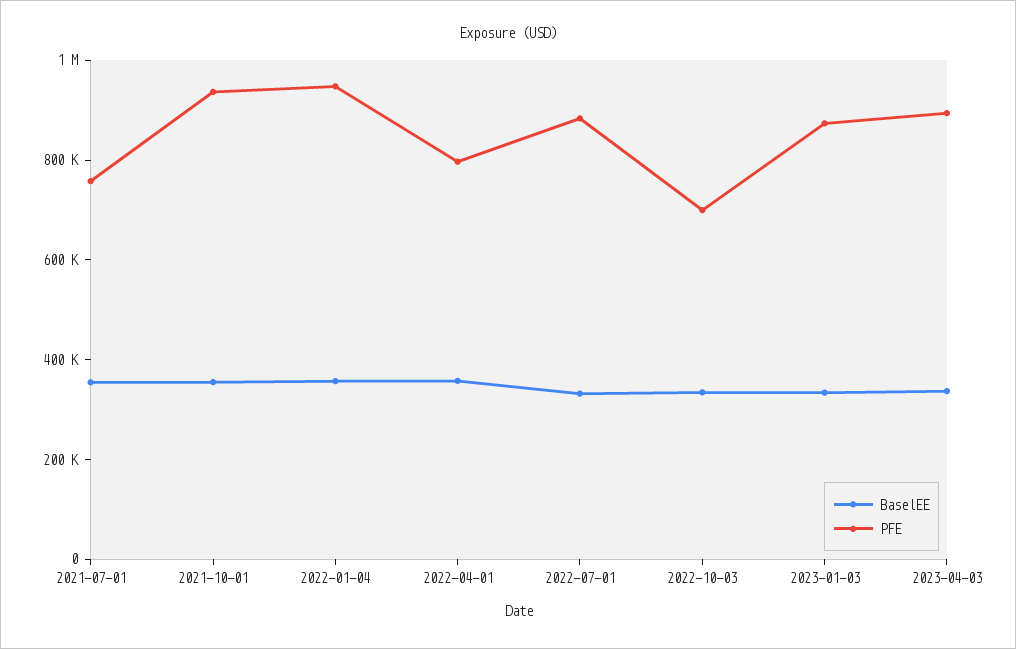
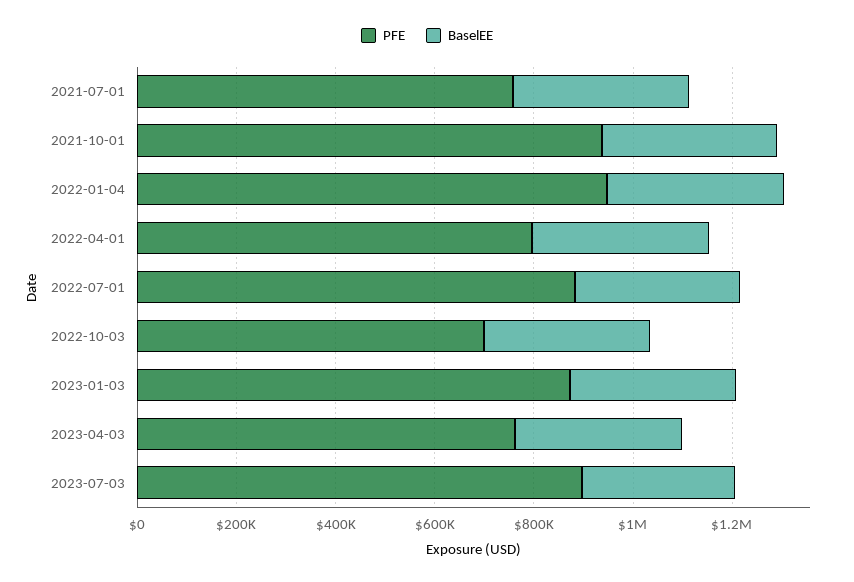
PFE, 2023-04-03: 900000 -> 750000
PFE, 2023-07-03: none -> 900000
BaselEE, 2023-07-03: none -> 300000

